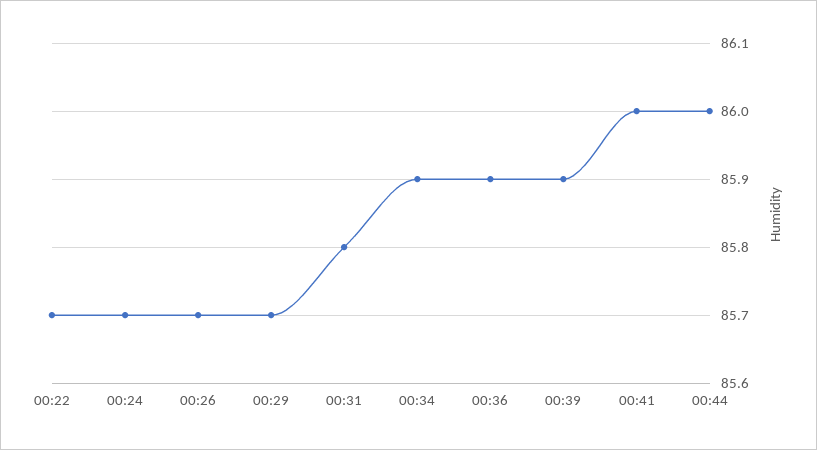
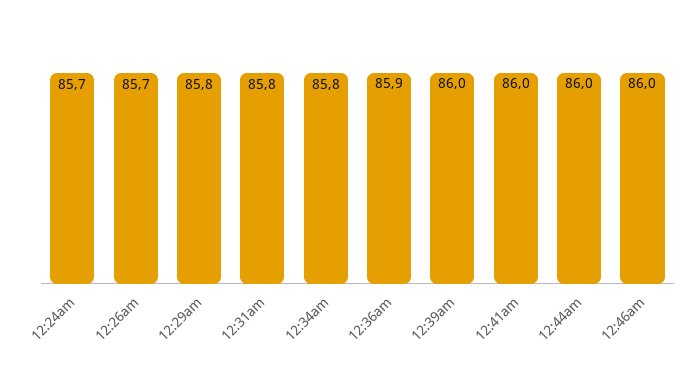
00:22: 85.7 -> none
00:29: 85.7 -> 85.8
00:34: 85.9 -> 85.8
00:39: 85.9 -> 86
12:46am: none -> 86

